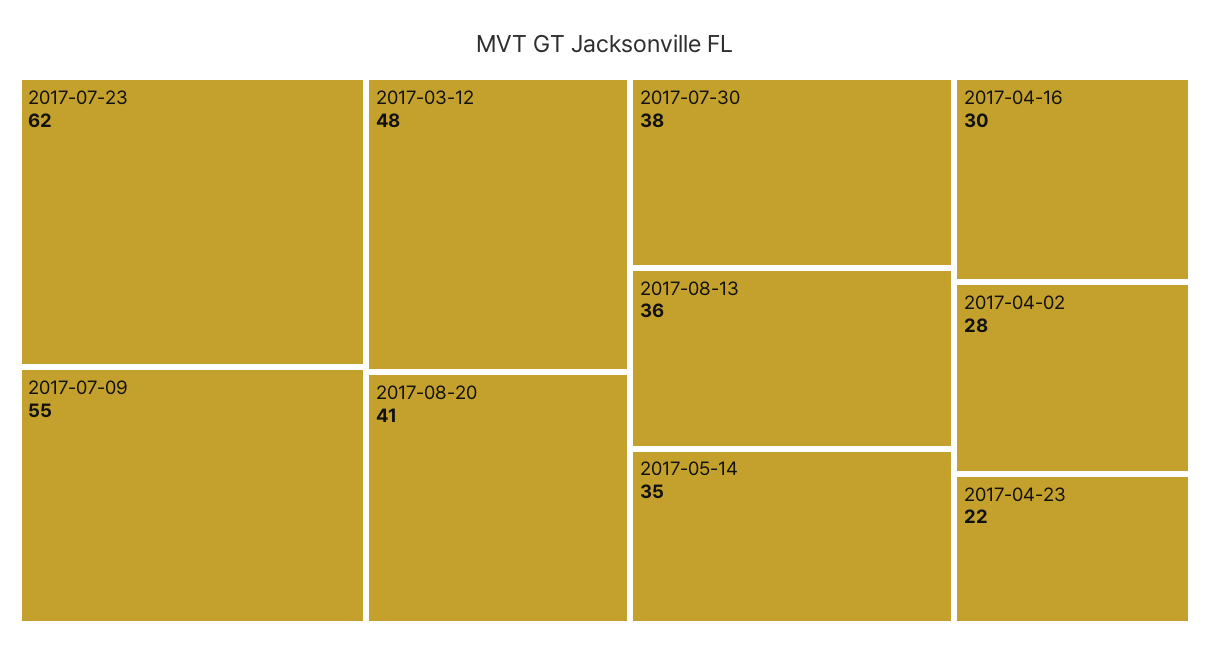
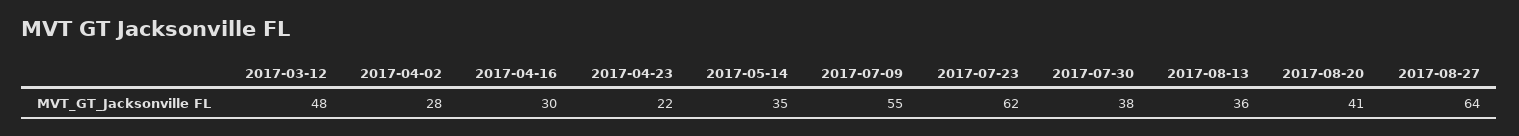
2017-08-27: none -> 64

